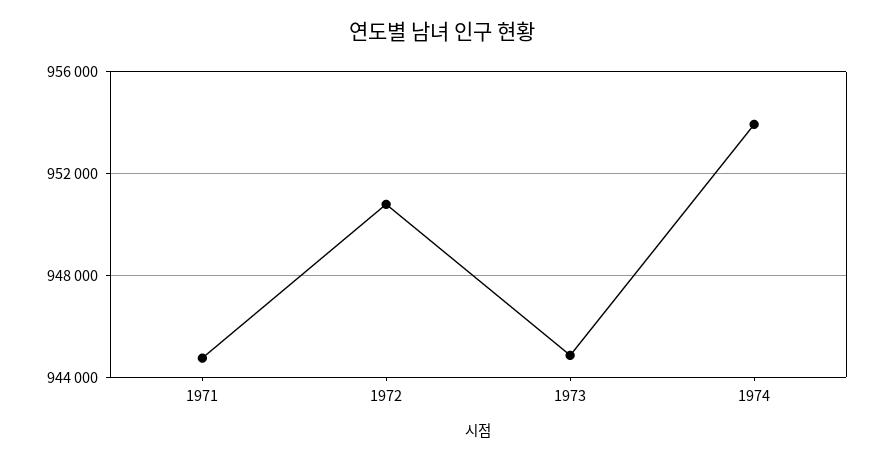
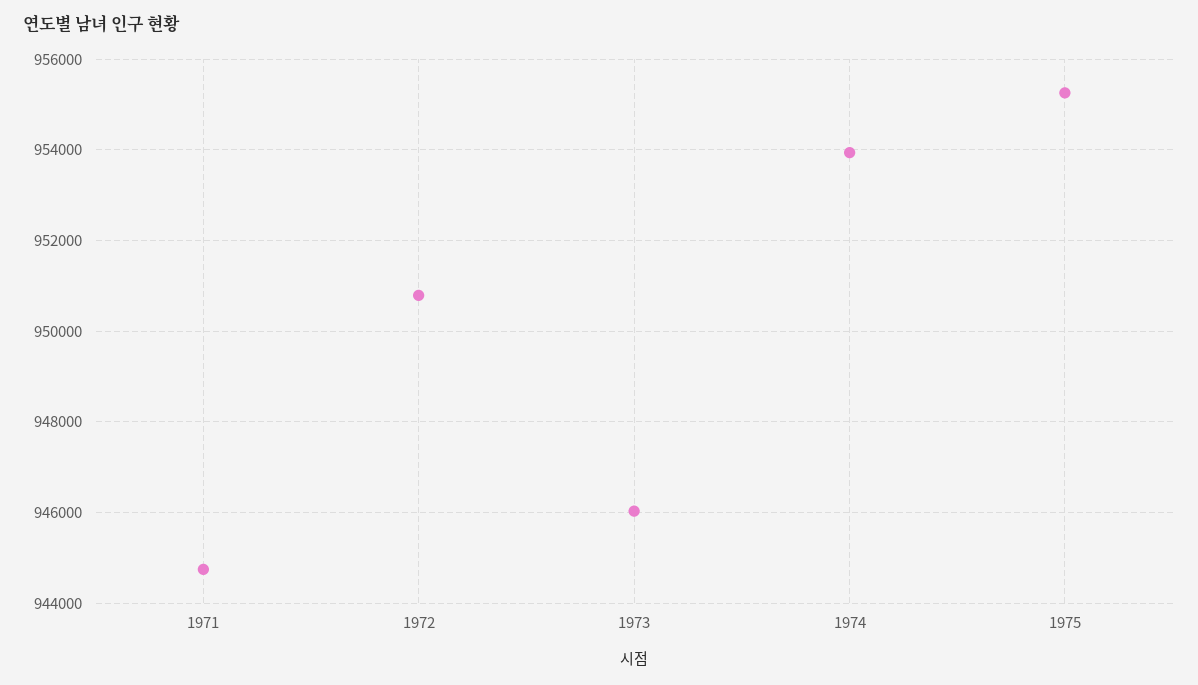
1973: 945000 -> 946000
1975: none -> 955200

